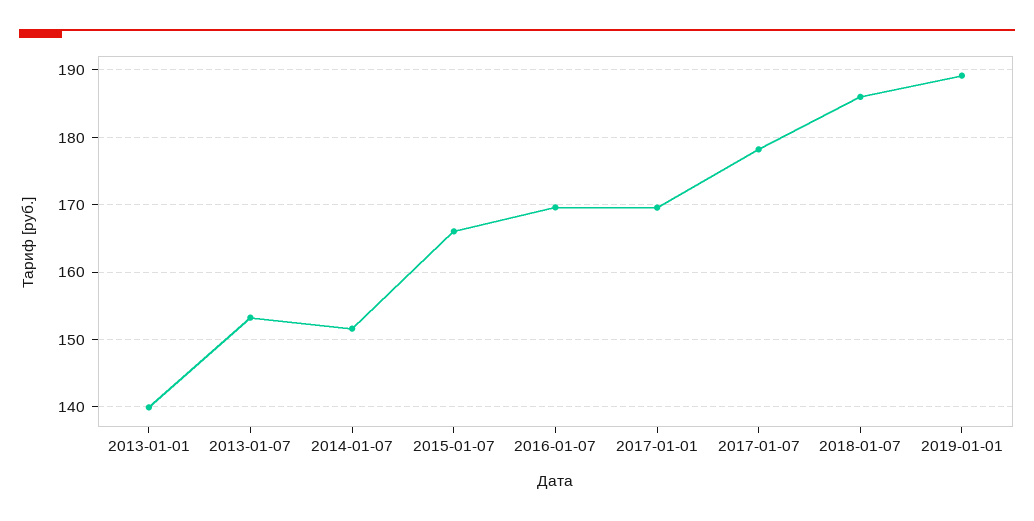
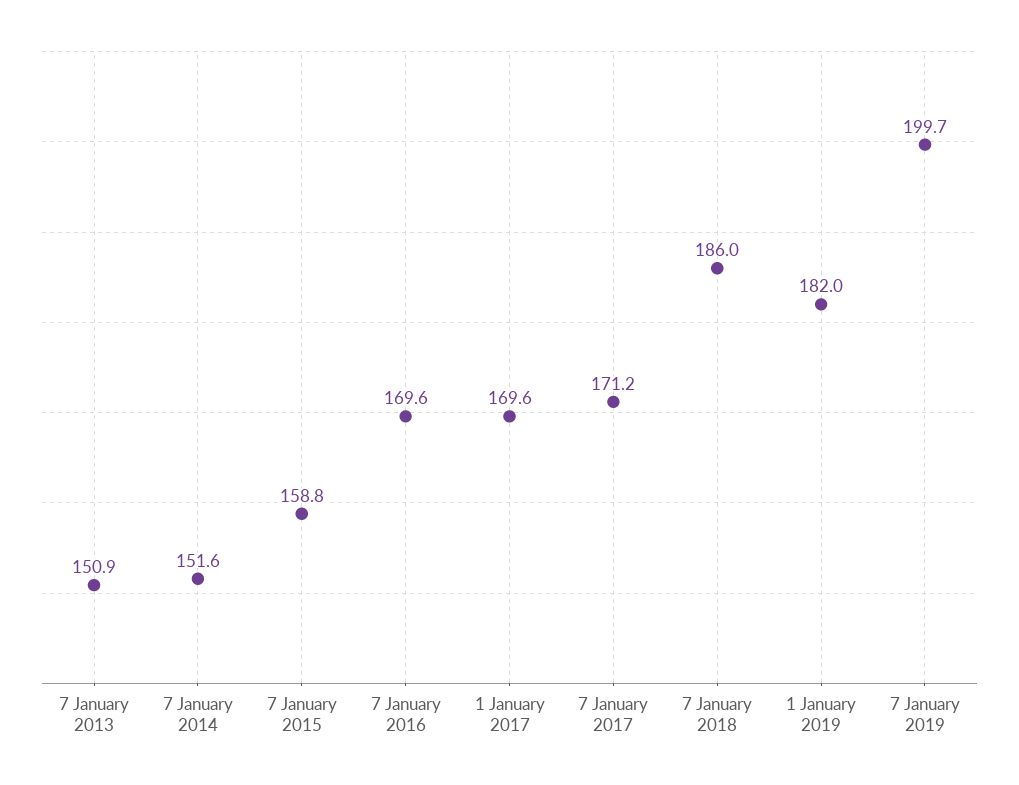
2013-01-01: 140 -> none
2013-01-07: 153 -> 150.9
2015-01-07: 166 -> 158.8
2017-01-07: 178 -> 171.2
2019-01-01: 189 -> 182
7 January 2019: none -> 199.7

